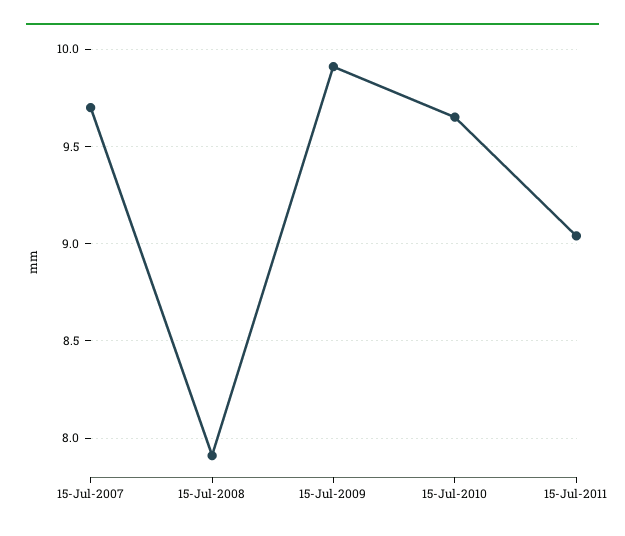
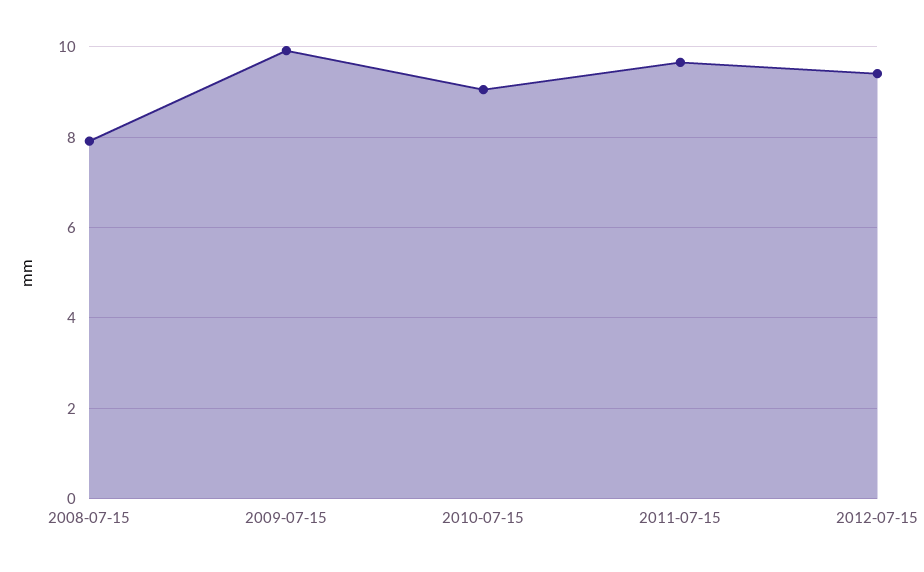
15-Jul-2007: 9.7 -> none
15-Jul-2010: 9.65 -> 9
15-Jul-2011: 9.05 -> 9.6
2012-07-15: none -> 9.4

